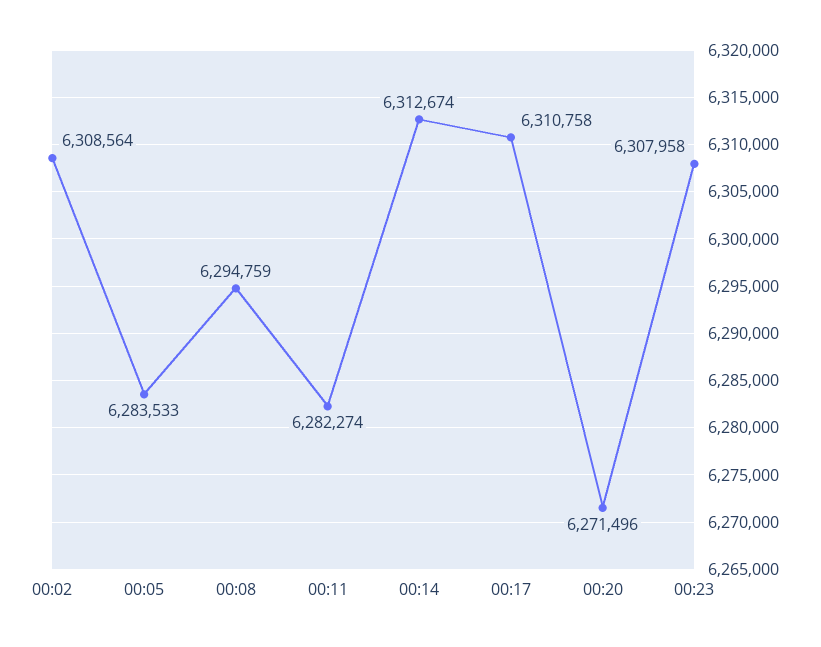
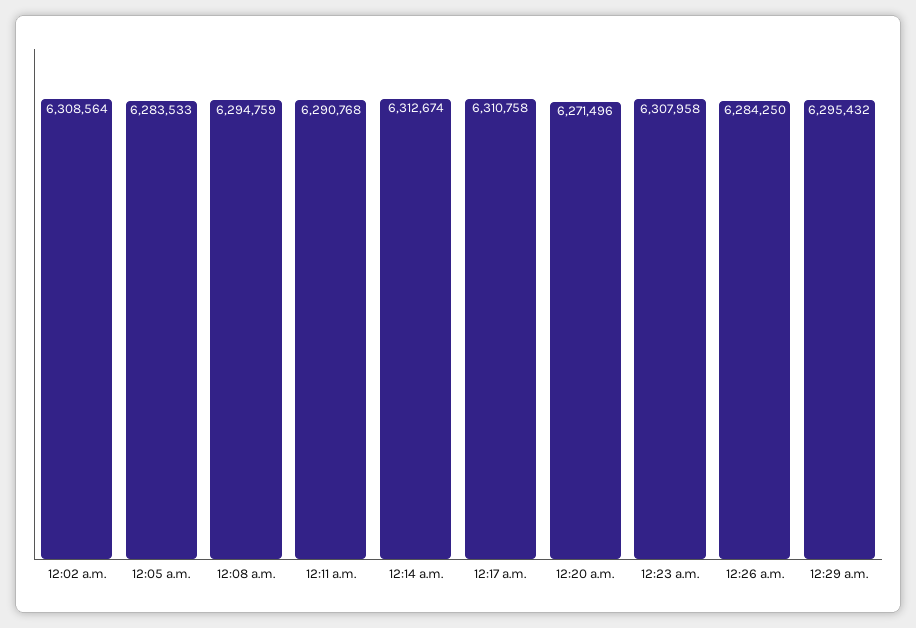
00:11: 6282274 -> 6290768
12:26 a.m.: none -> 6284250
12:29 a.m.: none -> 6295432

